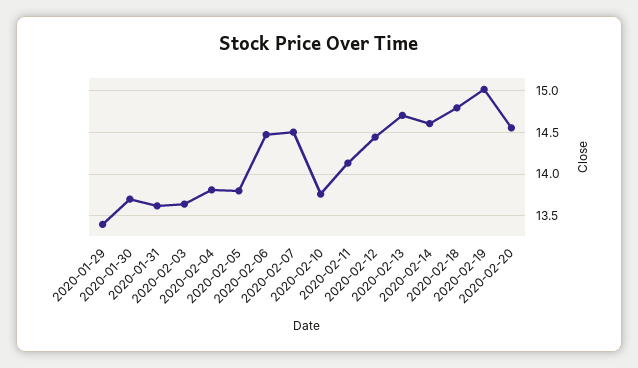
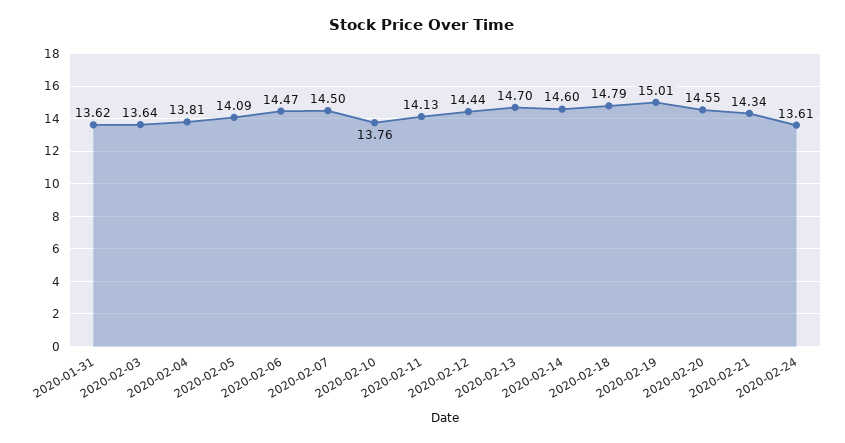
2020-01-29: 13.4 -> none
2020-01-30: 13.7 -> none
2020-02-05: 13.8 -> 14.09
2020-02-21: none -> 14.34
2020-02-24: none -> 13.61

